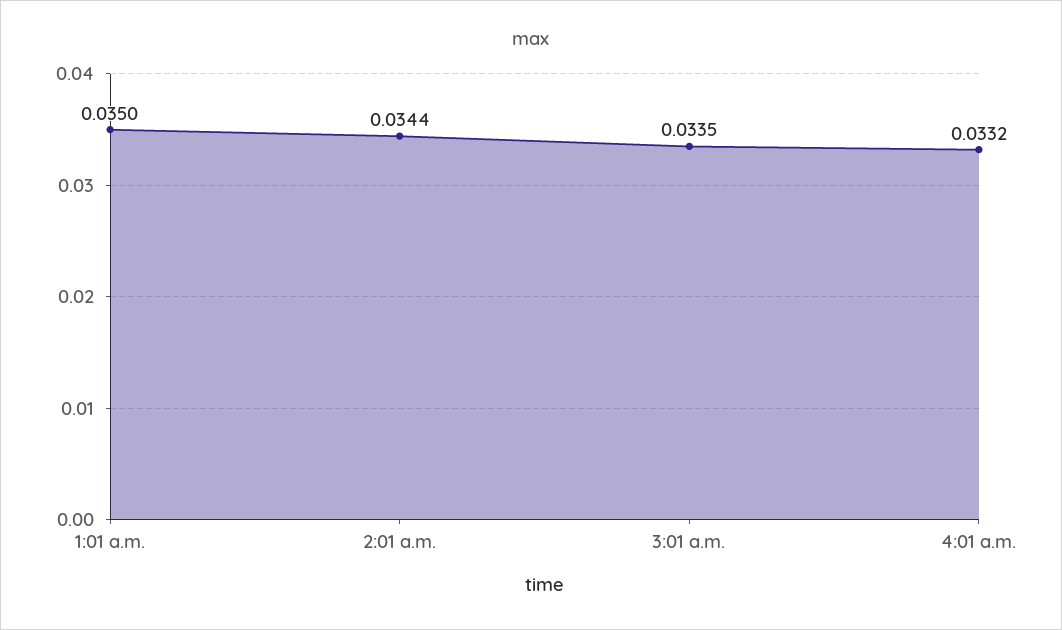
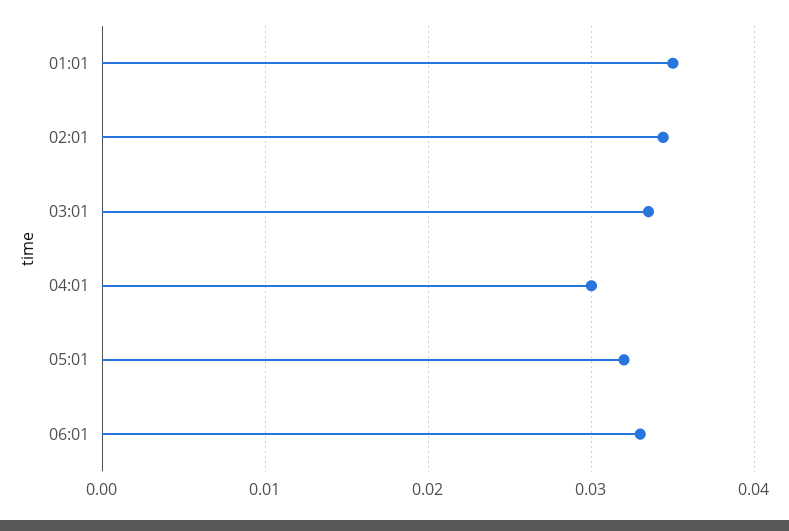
4:01 a.m.: 0.0332 -> 0.03
05:01: none -> 0.032
06:01: none -> 0.033

